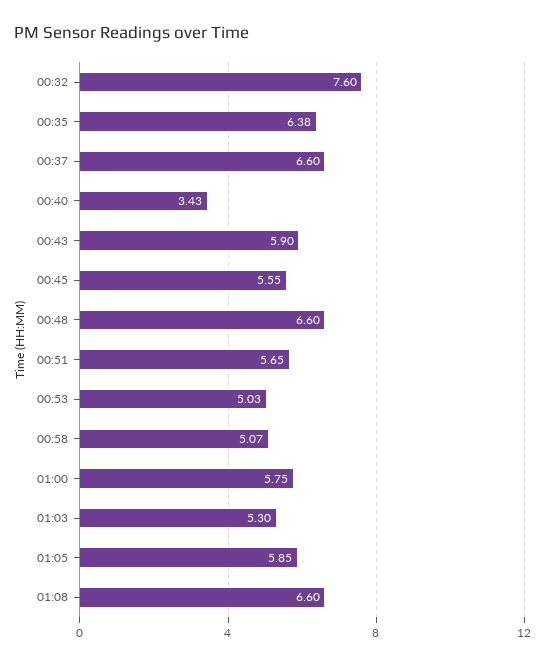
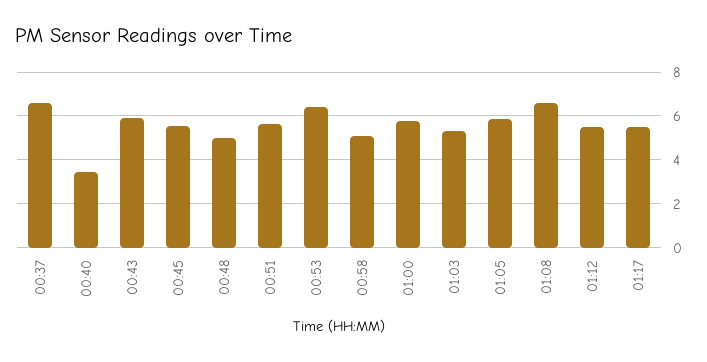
00:32: 7.6 -> none
00:35: 6.38 -> none
00:48: 6.6 -> 5
00:53: 5.03 -> 6.5
01:12: none -> 5.5
01:17: none -> 5.5

